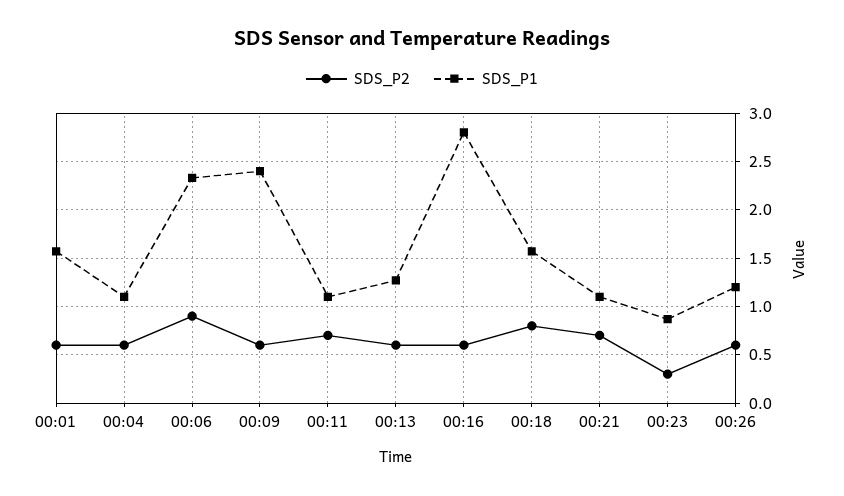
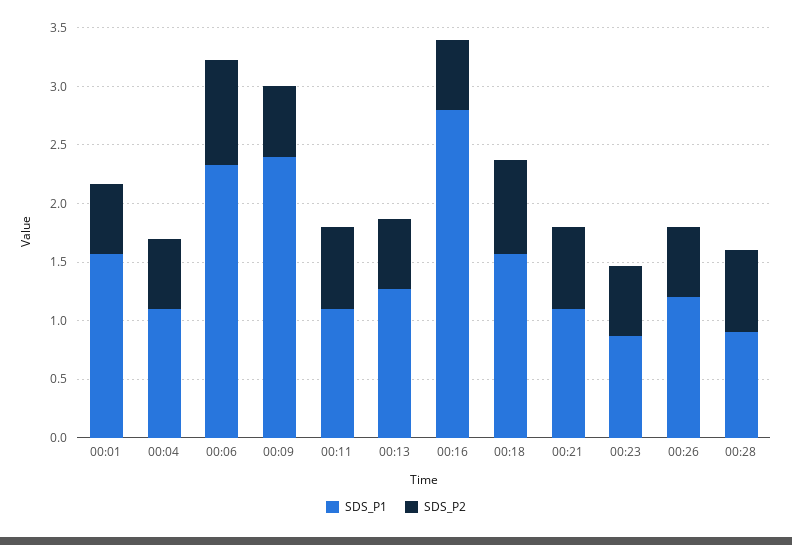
SDS_P2, 00:23: 0.3 -> 0.6
SDS_P1, 00:28: none -> 0.9
SDS_P2, 00:28: none -> 0.7

